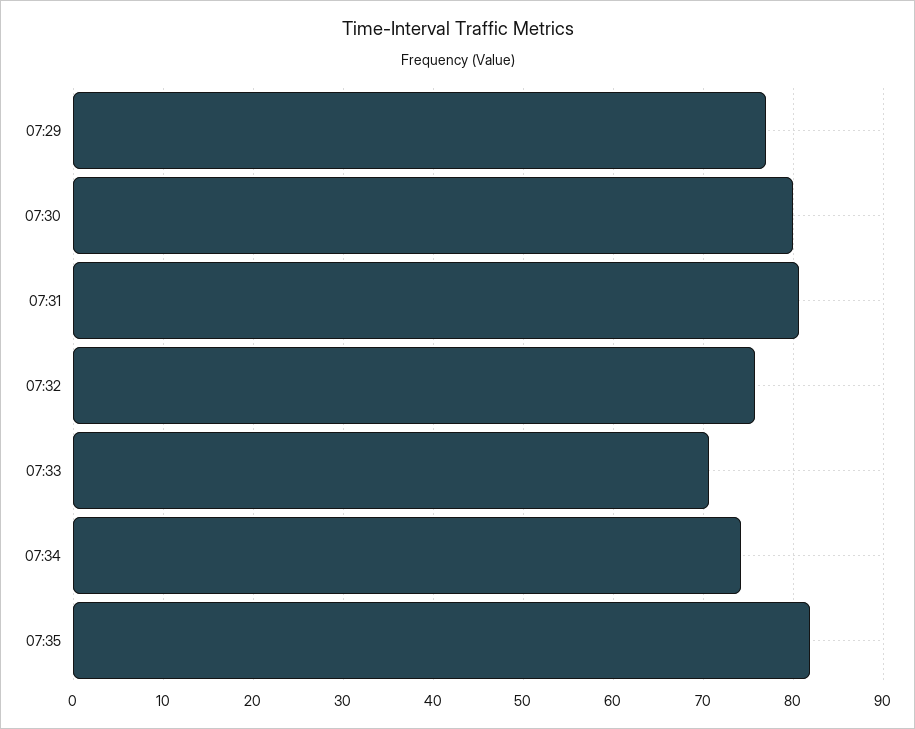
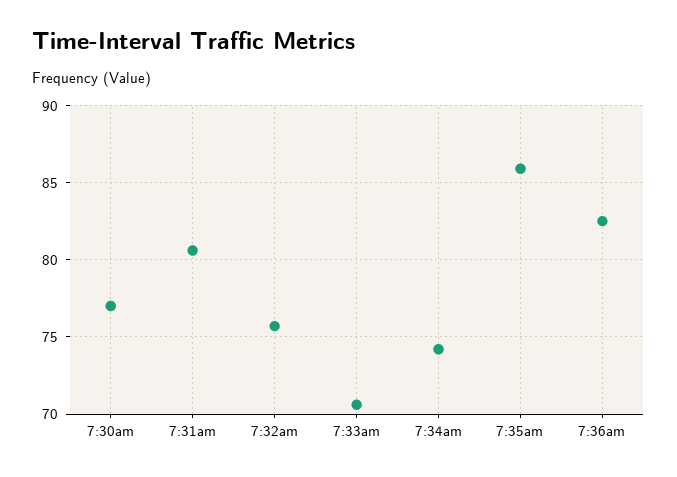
07:29: 77 -> none
07:30: 80 -> 77
07:35: 82 -> 86
7:36am: none -> 82.5

